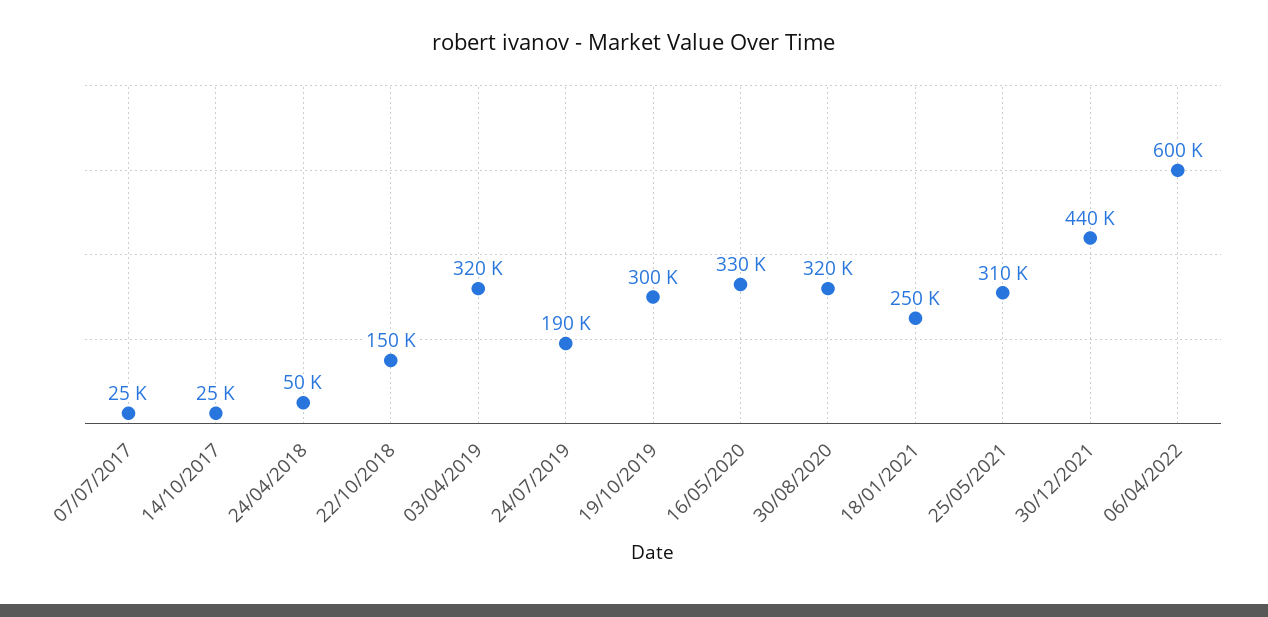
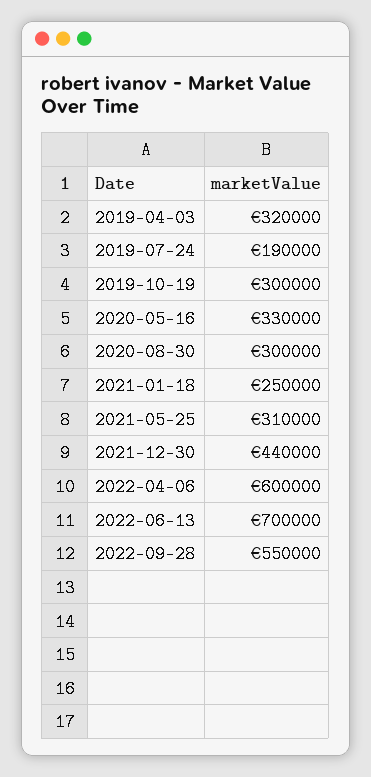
07/07/2017: 25000 -> none
14/10/2017: 25000 -> none
24/04/2018: 50000 -> none
22/10/2018: 150000 -> none
30/08/2020: 320000 -> 300000
2022-06-13: none -> 700000
2022-09-28: none -> 550000

